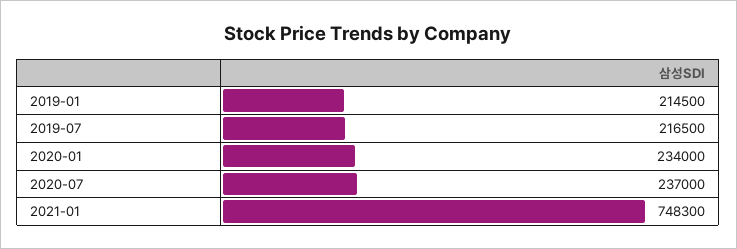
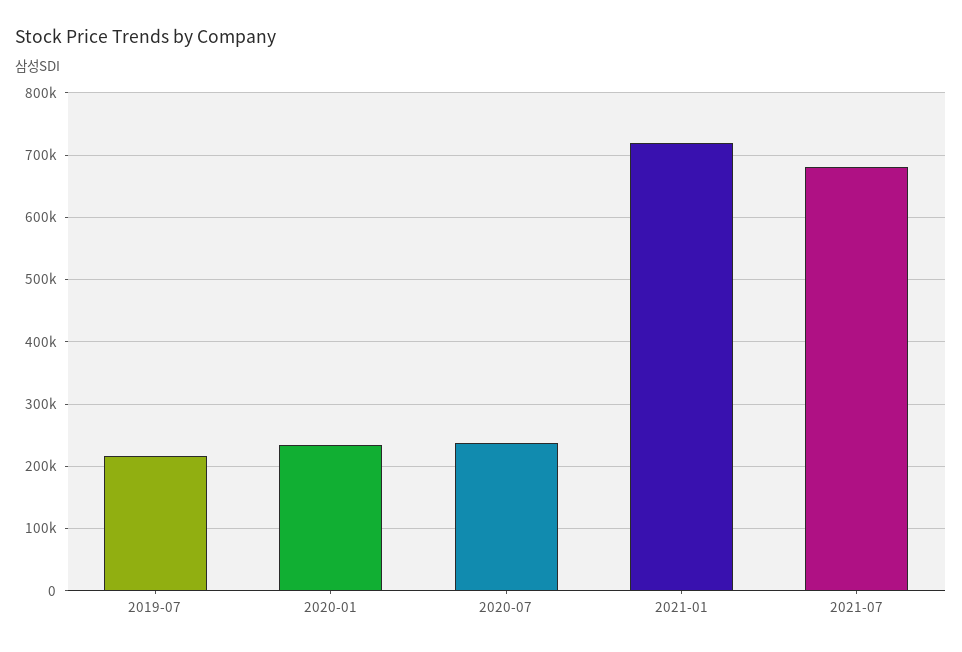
2019-01: 214500 -> none
2021-01: 748300 -> 720000
2021-07: none -> 680000

